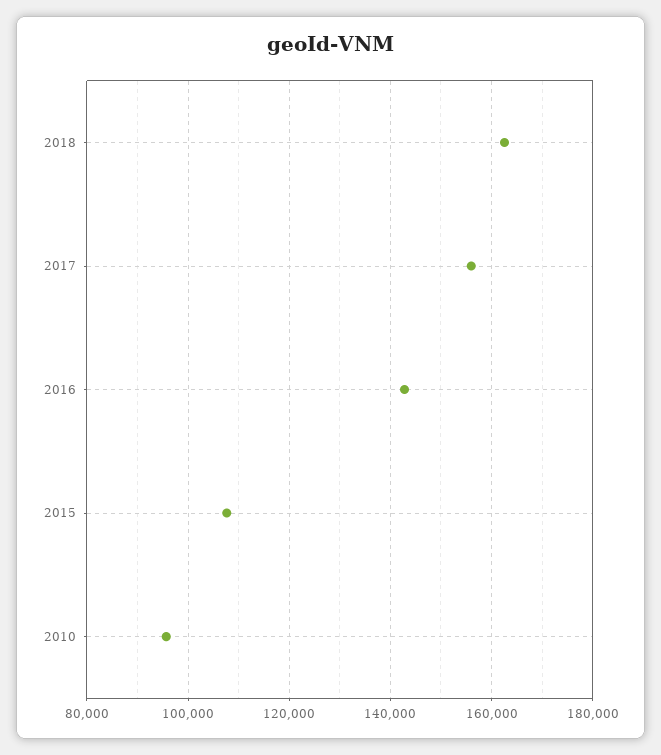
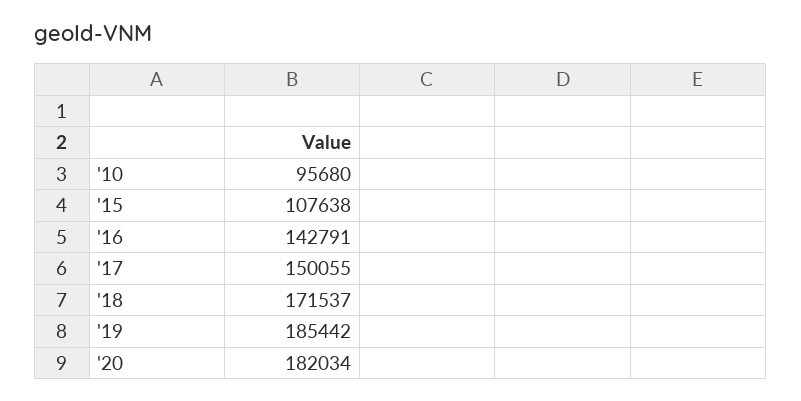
2018: 162000 -> 171537
2017: 156000 -> 150055
'19: none -> 185442
'20: none -> 182034

